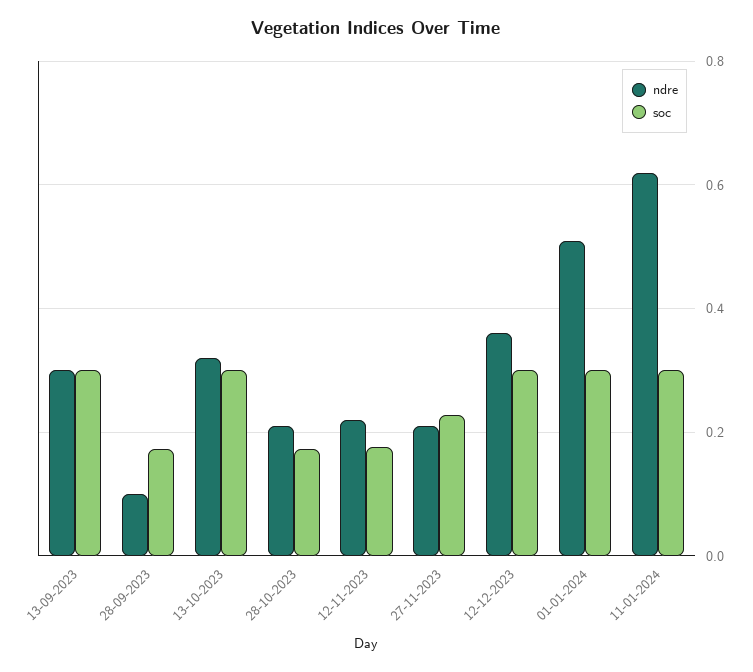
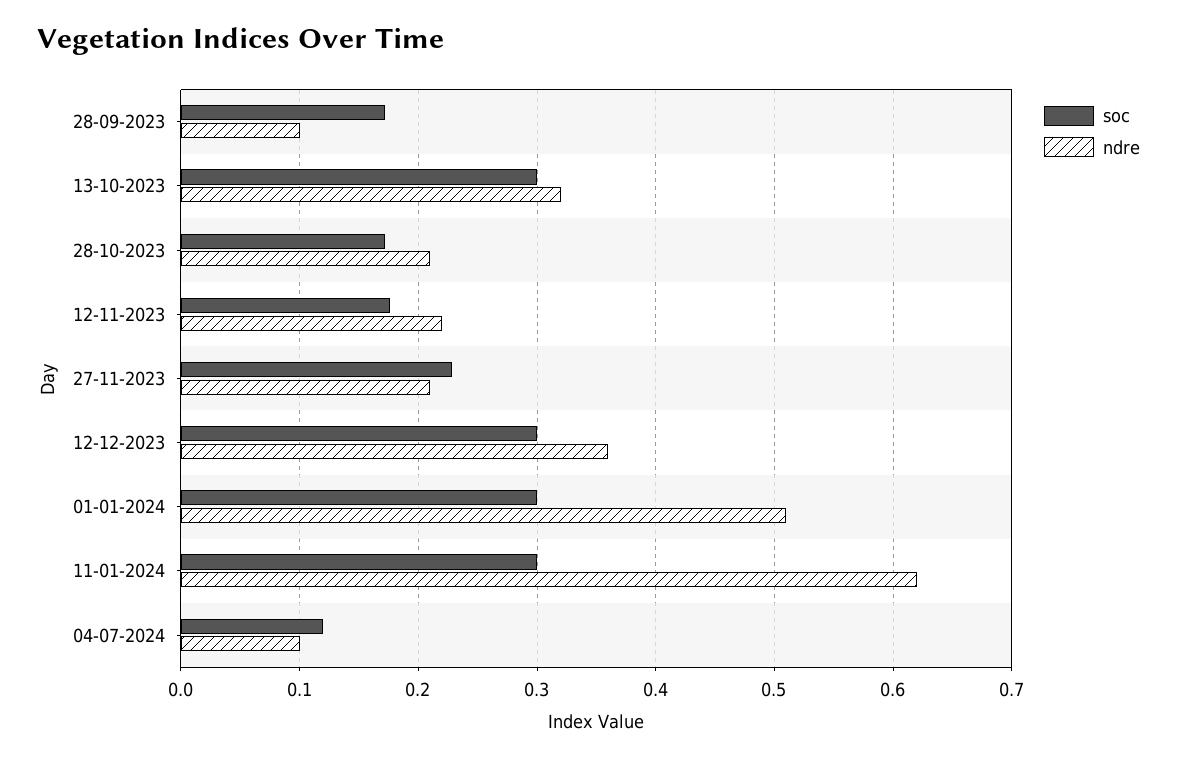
ndre, 13-09-2023: 0.3 -> none
soc, 13-09-2023: 0.3 -> none
soc, 04-07-2024: none -> 0.12
ndre, 04-07-2024: none -> 0.1

